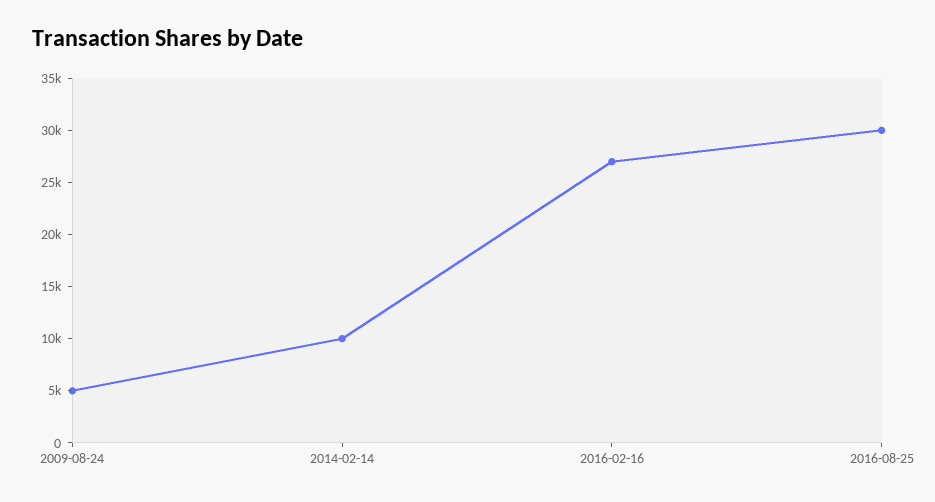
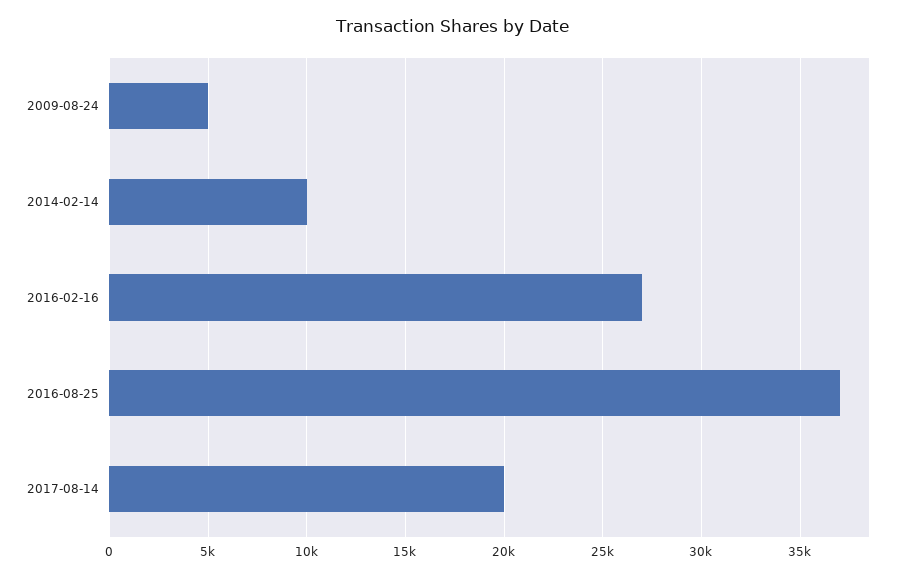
2016-08-25: 30000 -> 37000
2017-08-14: none -> 20000

